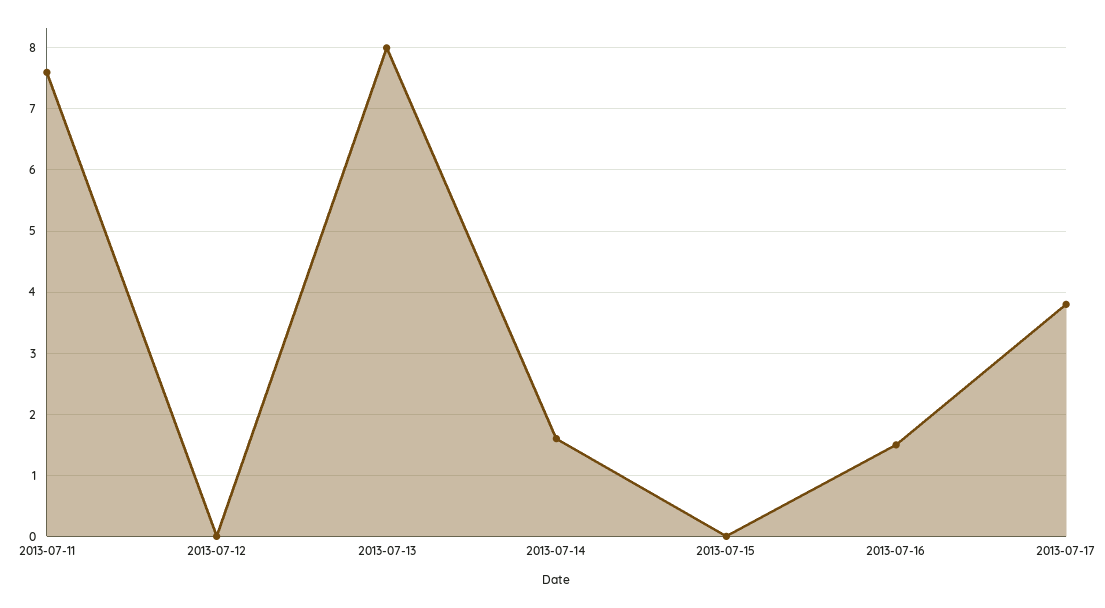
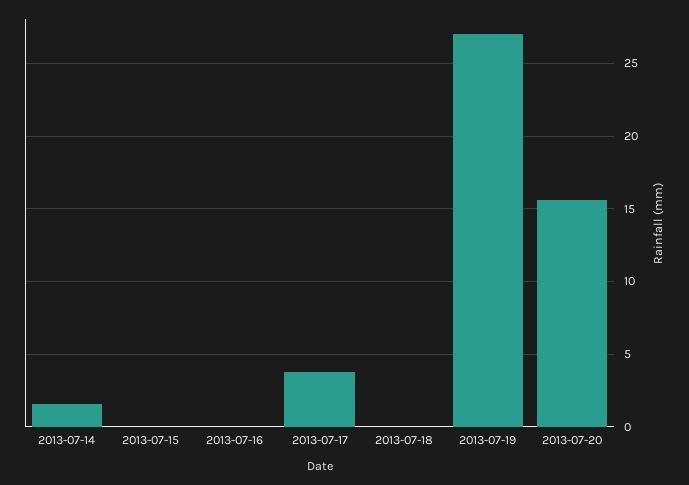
2013-07-11: 7.6 -> none
2013-07-12: 0 -> none
2013-07-13: 8 -> none
2013-07-16: 1.5 -> 0
2013-07-18: none -> 0
2013-07-19: none -> 27
2013-07-20: none -> 15.5

